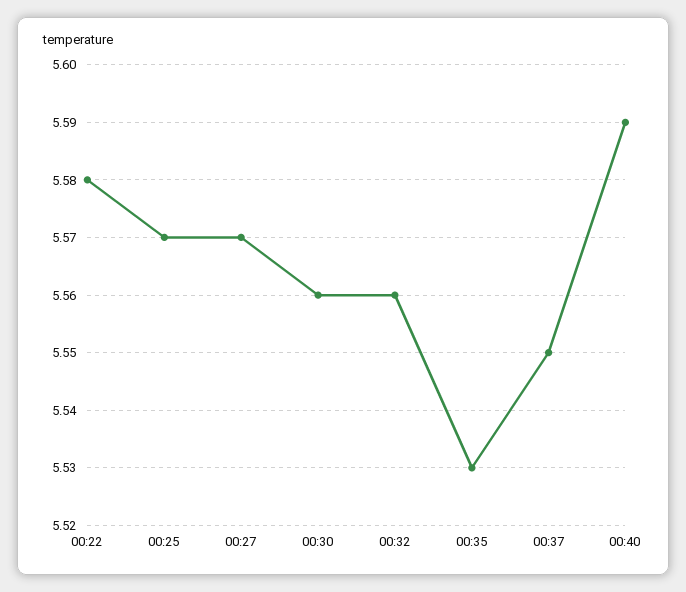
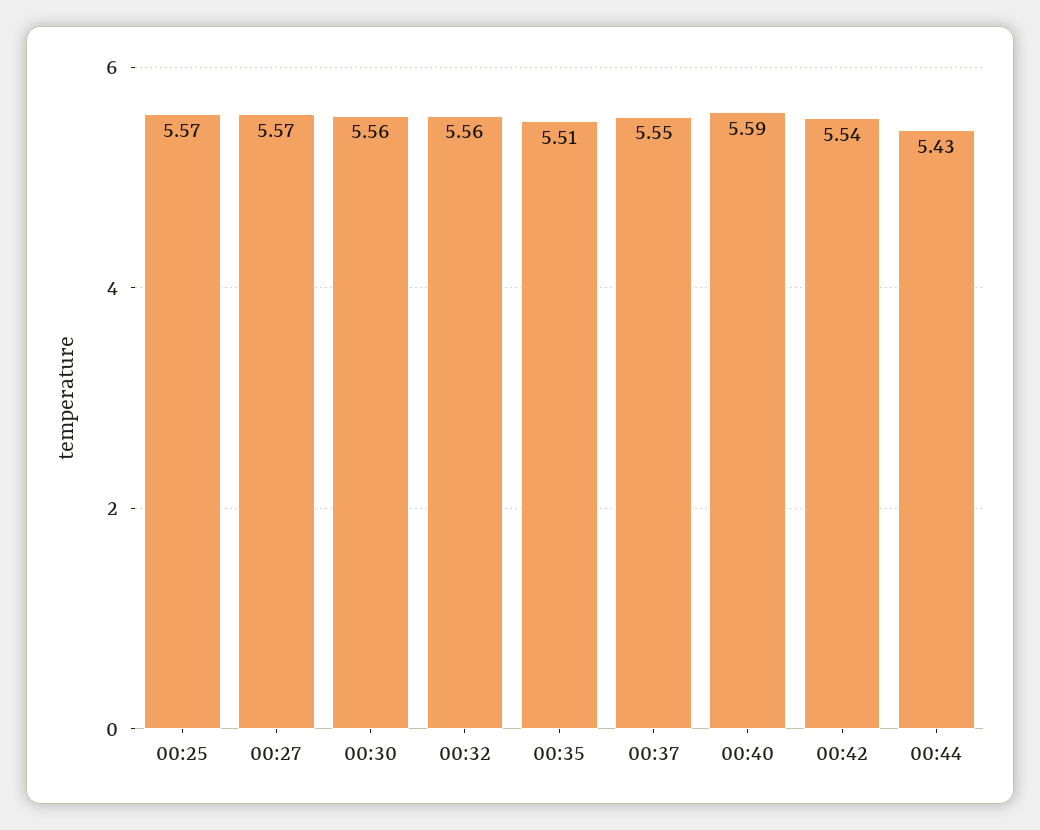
00:22: 5.58 -> none
00:35: 5.53 -> 5.51
00:42: none -> 5.54
00:44: none -> 5.43

